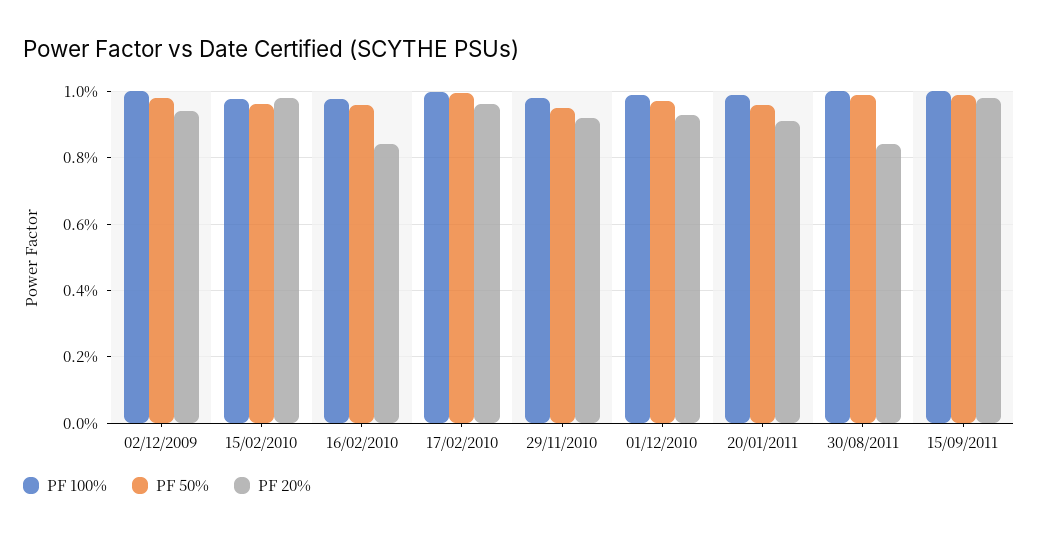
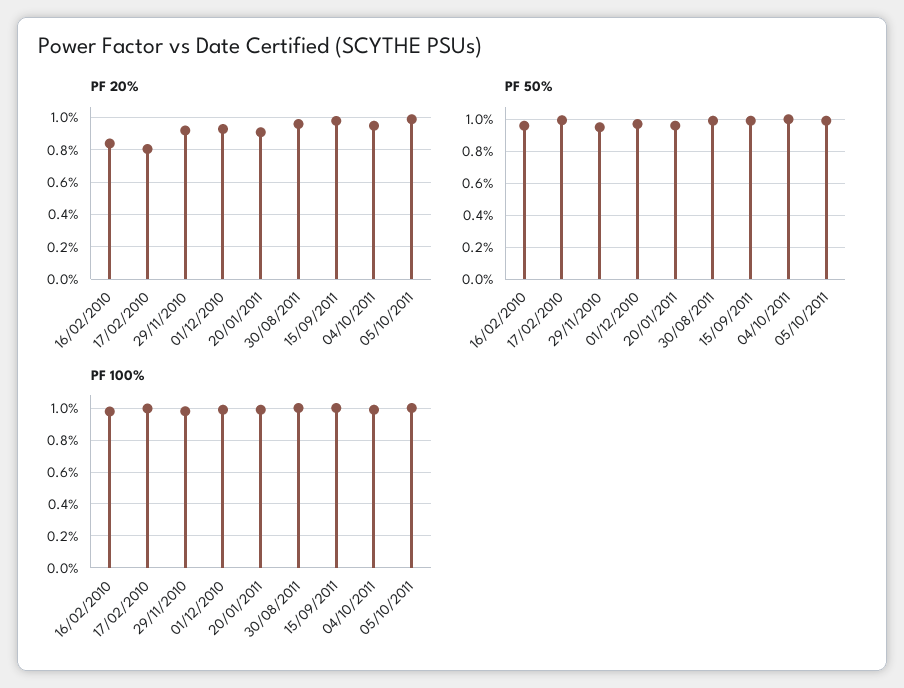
PF 100%, 02/12/2009: 1 -> none
PF 50%, 02/12/2009: 0.98 -> none
PF 20%, 02/12/2009: 0.94 -> none
PF 100%, 15/02/2010: 0.98 -> none
PF 50%, 15/02/2010: 0.96 -> none
PF 20%, 15/02/2010: 0.98 -> none
PF 20%, 17/02/2010: 0.96 -> 0.8
PF 20%, 30/08/2011: 0.84 -> 0.95
PF 20%, 04/10/2011: none -> 0.95
PF 20%, 05/10/2011: none -> 1
PF 50%, 04/10/2011: none -> 1
PF 50%, 05/10/2011: none -> 1
PF 100%, 04/10/2011: none -> 1
PF 100%, 05/10/2011: none -> 1

